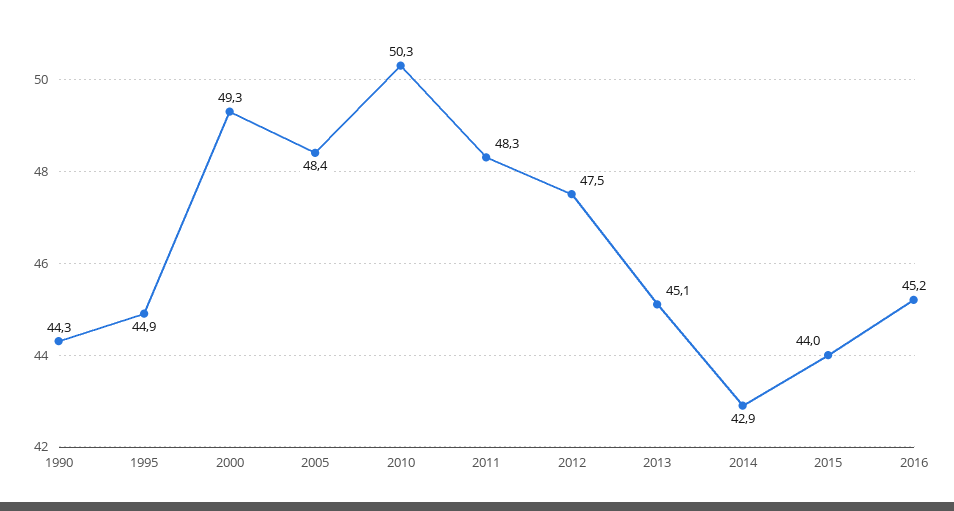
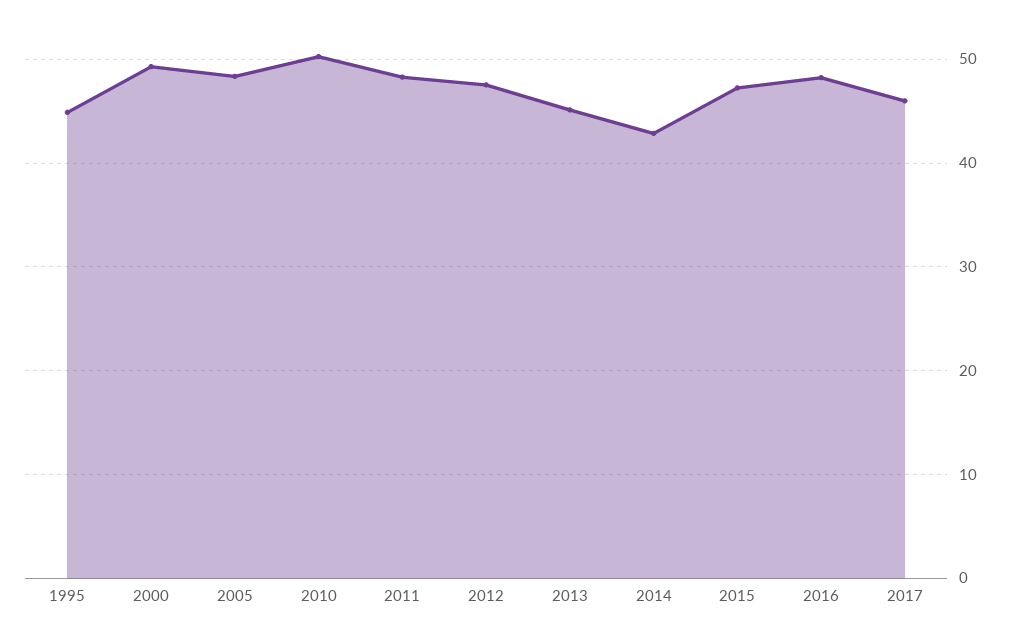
1990: 44.3 -> none
2015: 44 -> 47
2016: 45.2 -> 48
2017: none -> 46

